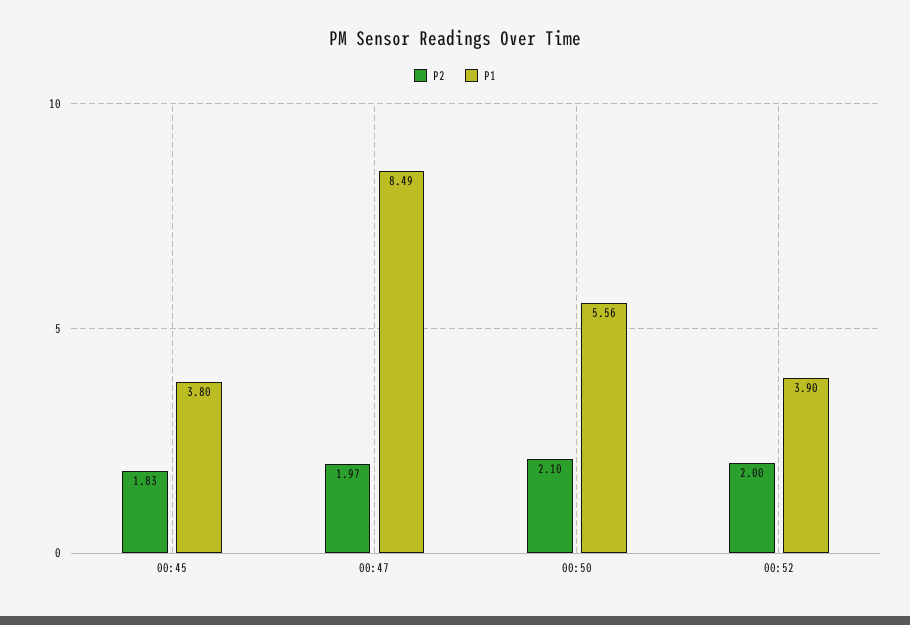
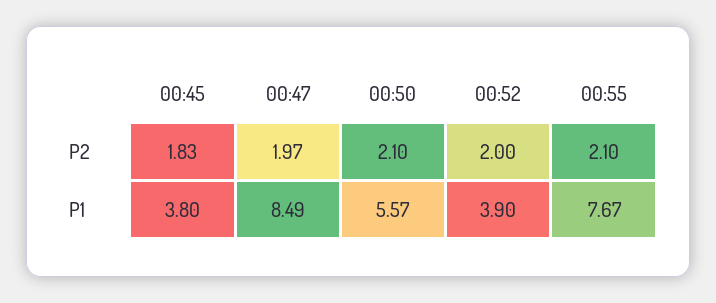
P1, 00:50: 5.56 -> 5.57
P2, 00:55: none -> 2.1
P1, 00:55: none -> 7.67

